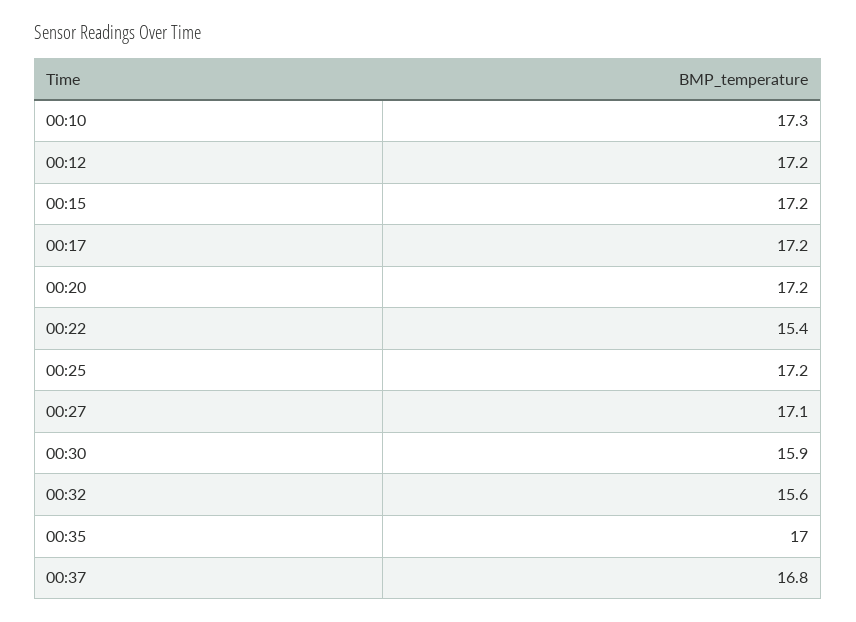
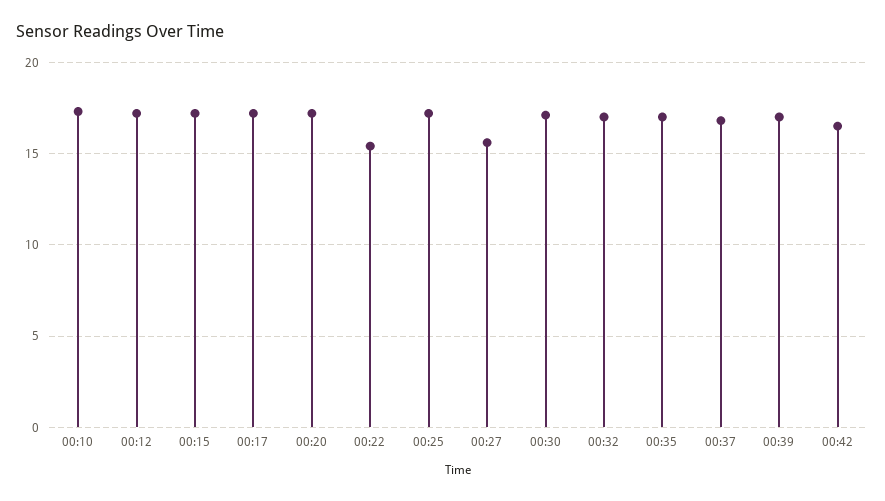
00:27: 17.1 -> 15.5
00:30: 15.9 -> 17
00:32: 15.6 -> 17
00:39: none -> 17
00:42: none -> 16.5

